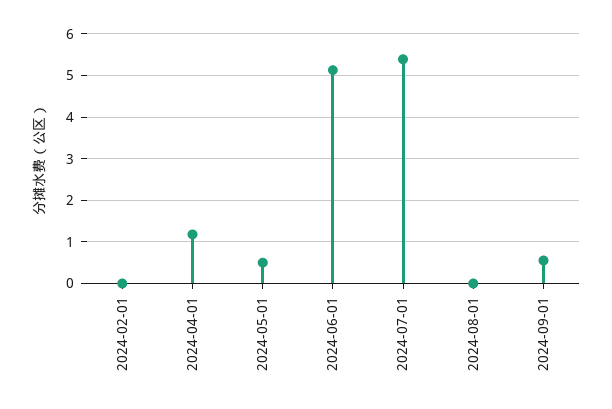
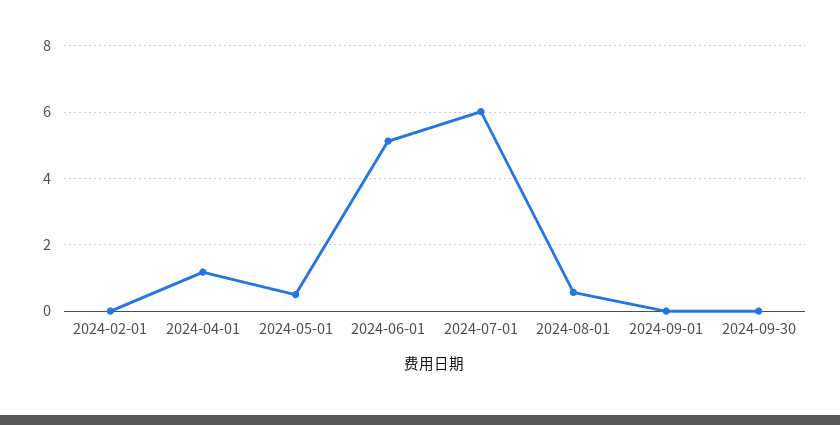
2024-07-01: 5.4 -> 6
2024-08-01: 0 -> 0.6
2024-09-01: 0.6 -> 0
2024-09-30: none -> 0

